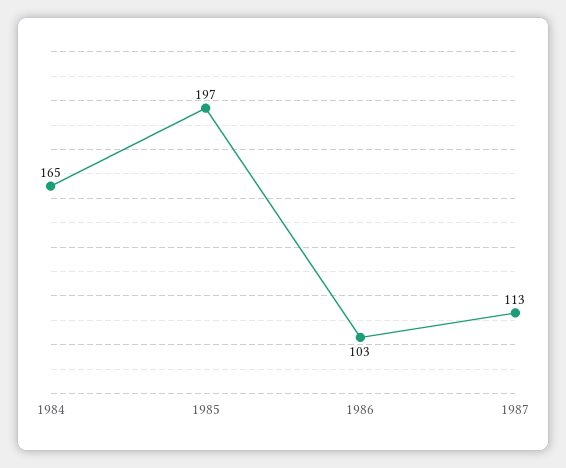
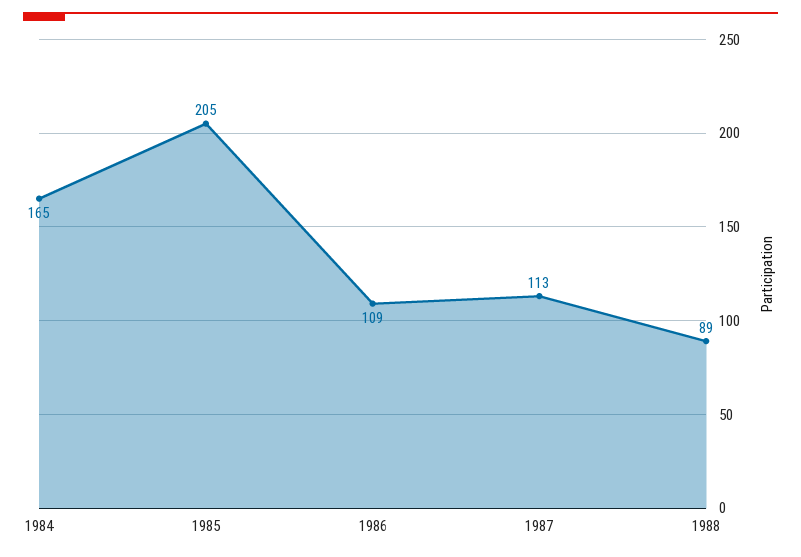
1985: 197 -> 205
1986: 103 -> 109
1988: none -> 89

